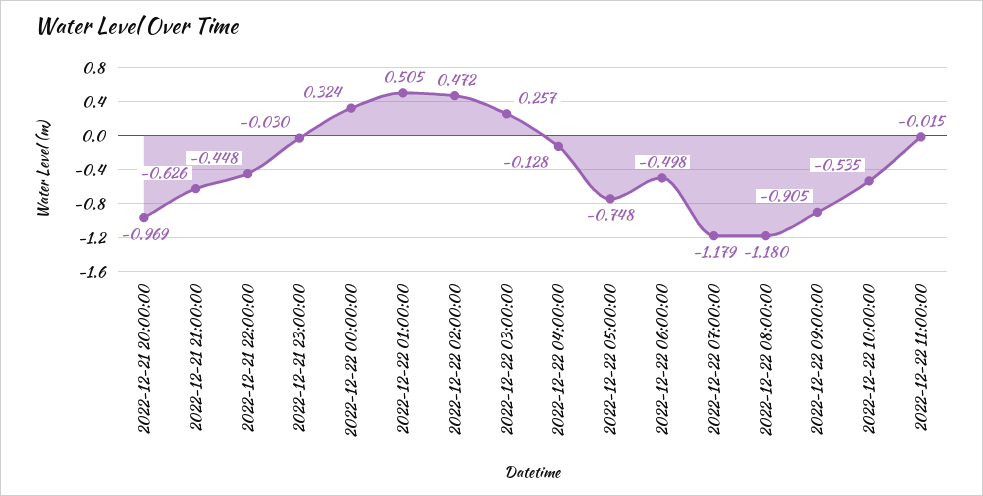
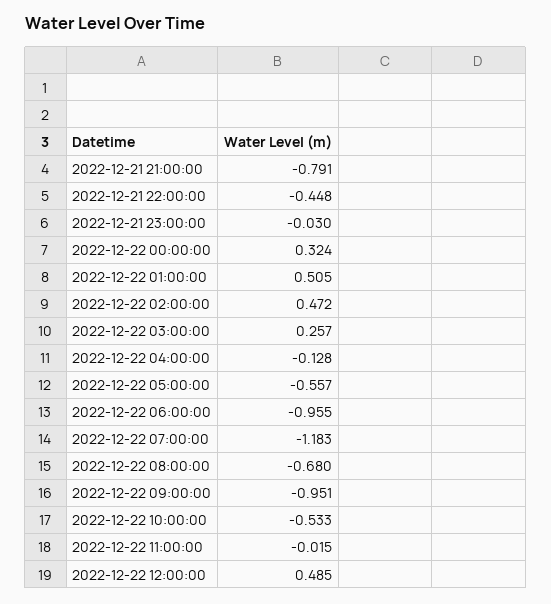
2022-12-21 20:00:00: -0.969 -> none
2022-12-21 21:00:00: -0.626 -> -0.791
2022-12-22 05:00:00: -0.748 -> -0.557
2022-12-22 06:00:00: -0.498 -> -0.955
2022-12-22 07:00:00: -1.179 -> -1.183
2022-12-22 08:00:00: -1.18 -> -0.68
2022-12-22 09:00:00: -0.905 -> -0.951
2022-12-22 10:00:00: -0.535 -> -0.533
2022-12-22 12:00:00: none -> 0.485

